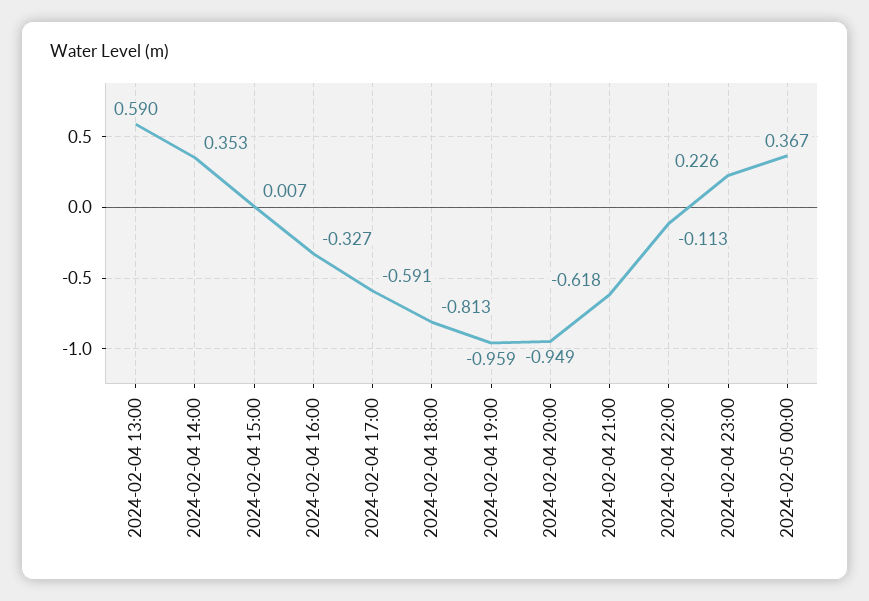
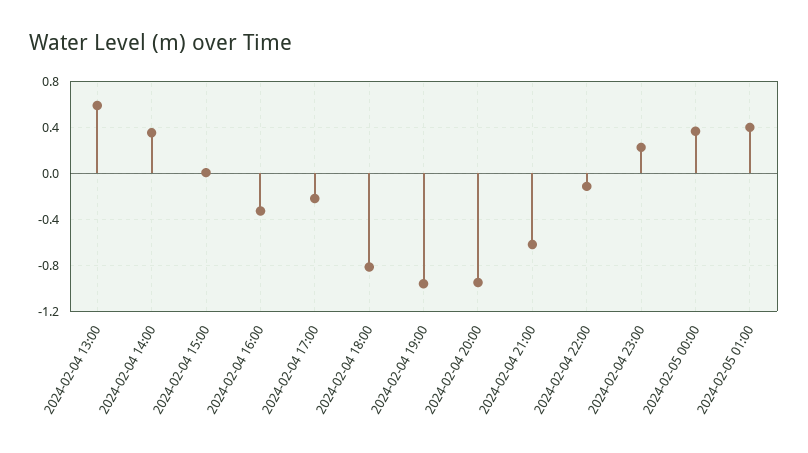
2024-02-04 17:00: -0.591 -> -0.2
2024-02-05 01:00: none -> 0.4

